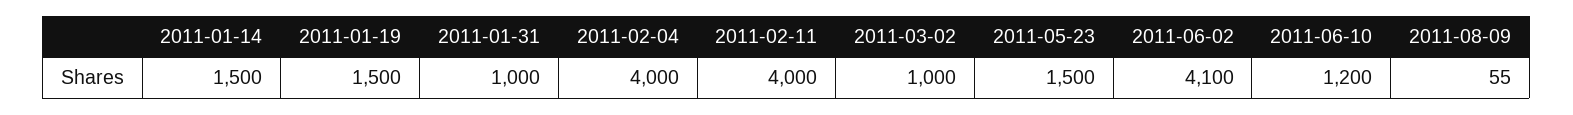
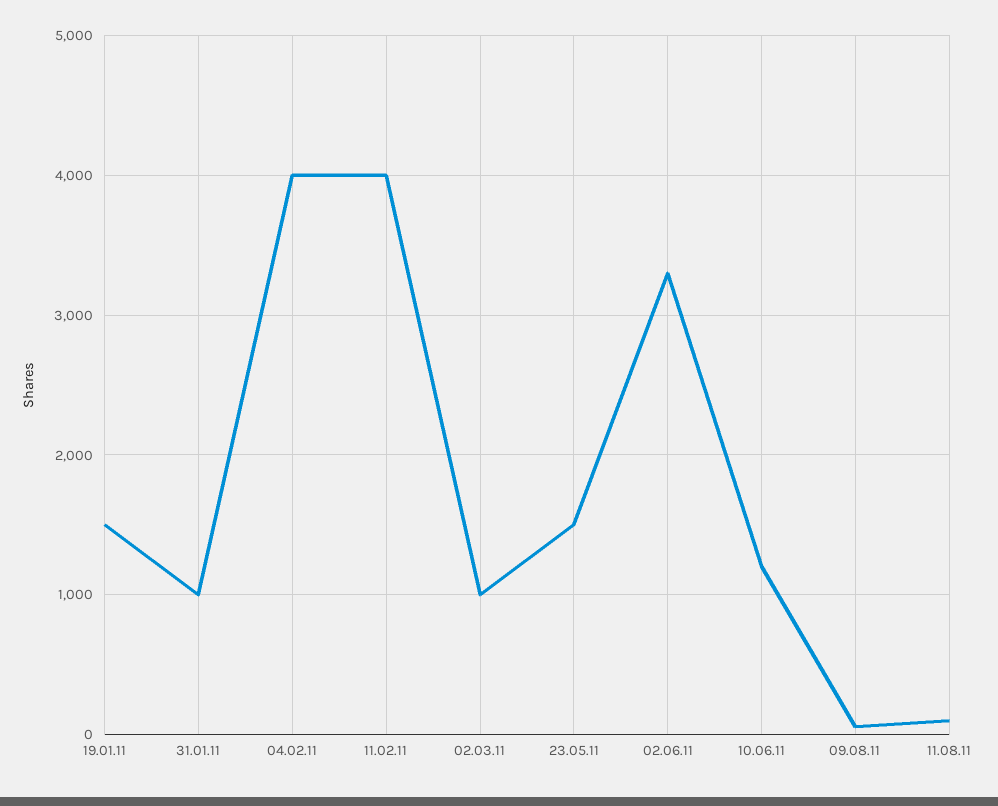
2011-01-14: 1500 -> none
2011-06-02: 4100 -> 3300
11.08.11: none -> 100

